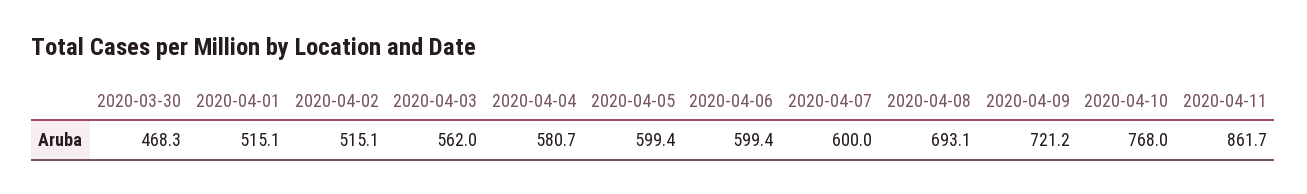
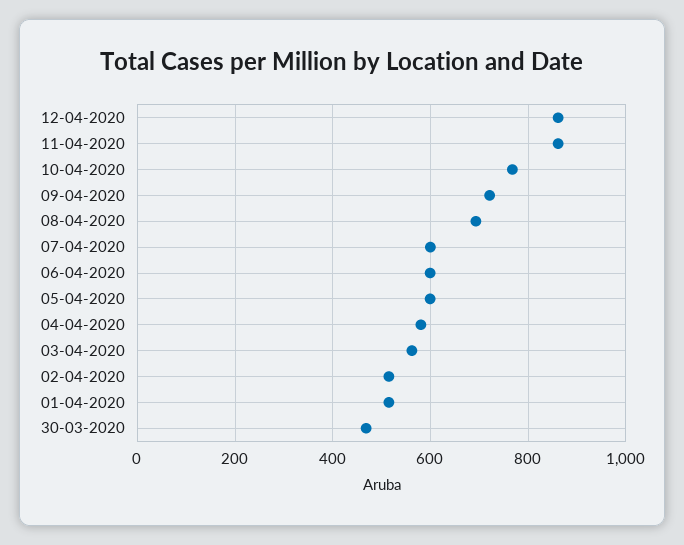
12-04-2020: none -> 860

